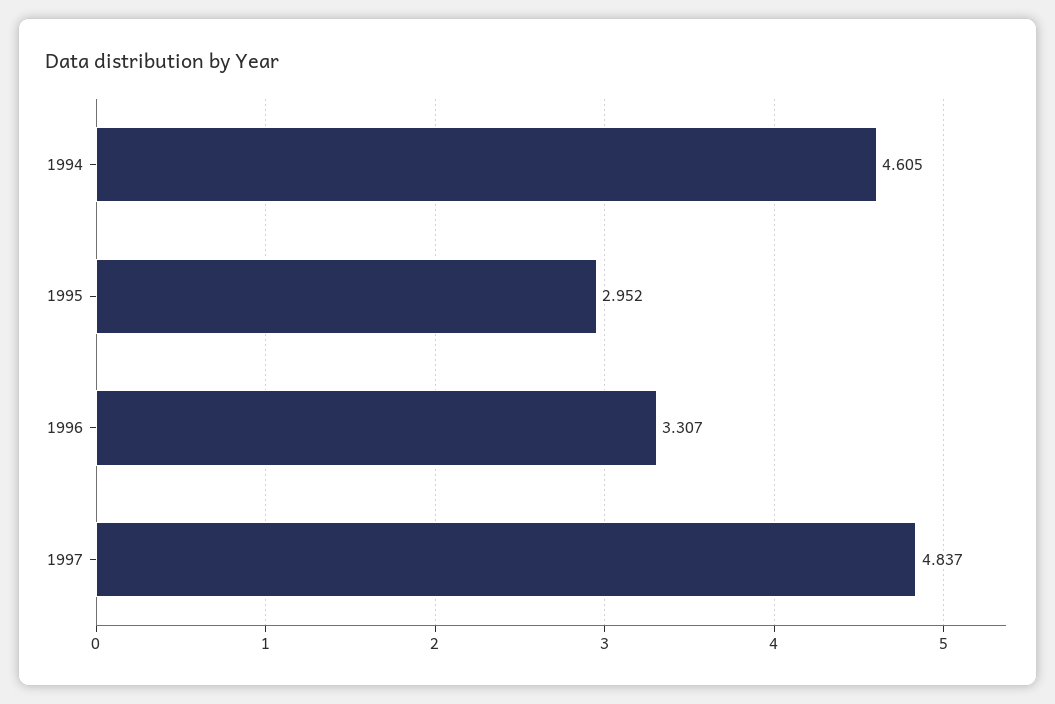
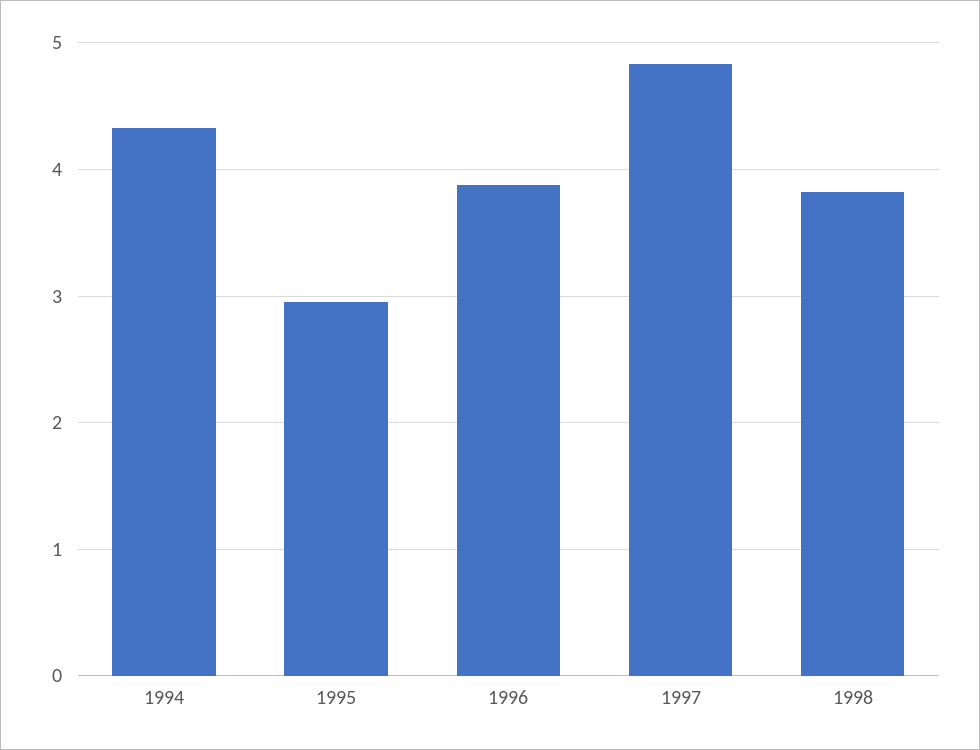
1994: 4.605 -> 4.3
1996: 3.307 -> 3.9
1998: none -> 3.8

